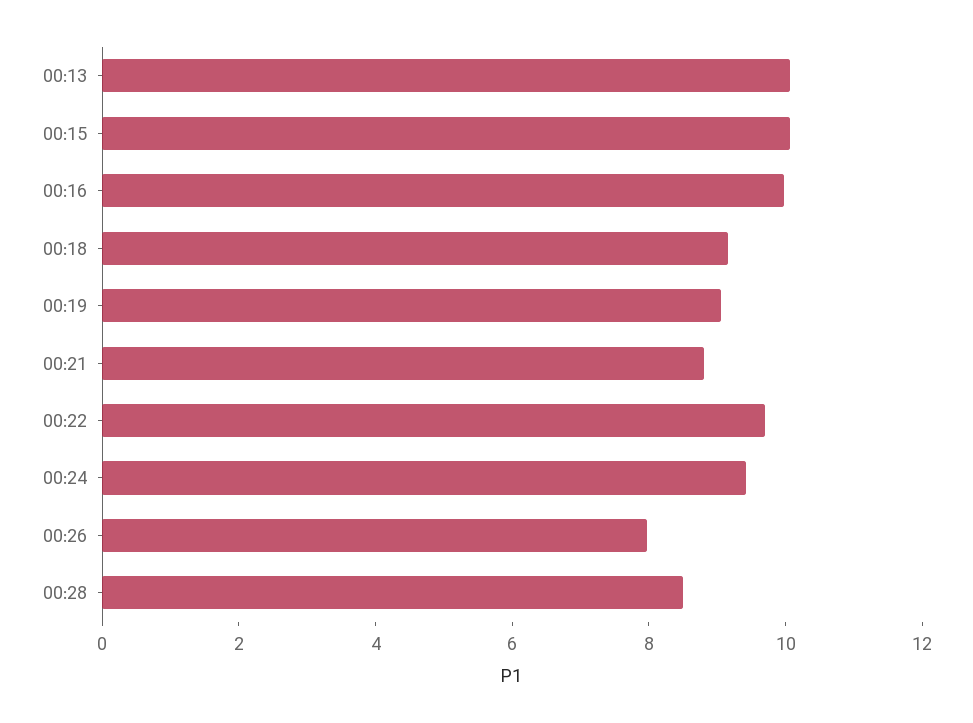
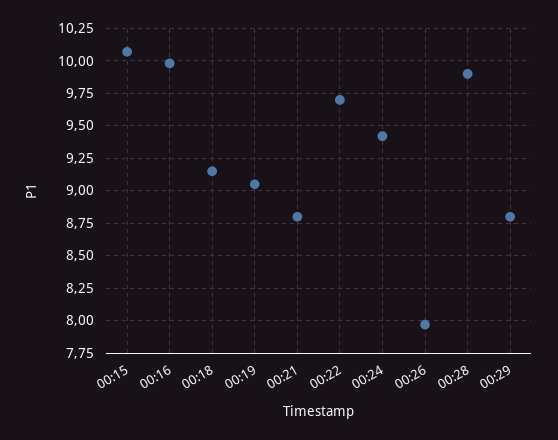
00:13: 10 -> none
00:28: 8.5 -> 9.9
00:29: none -> 8.8

